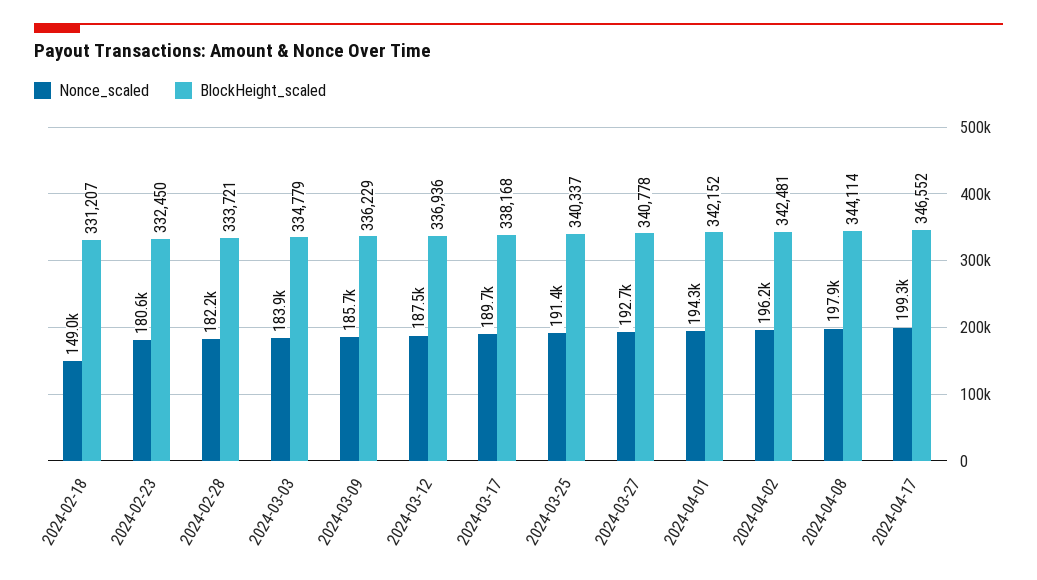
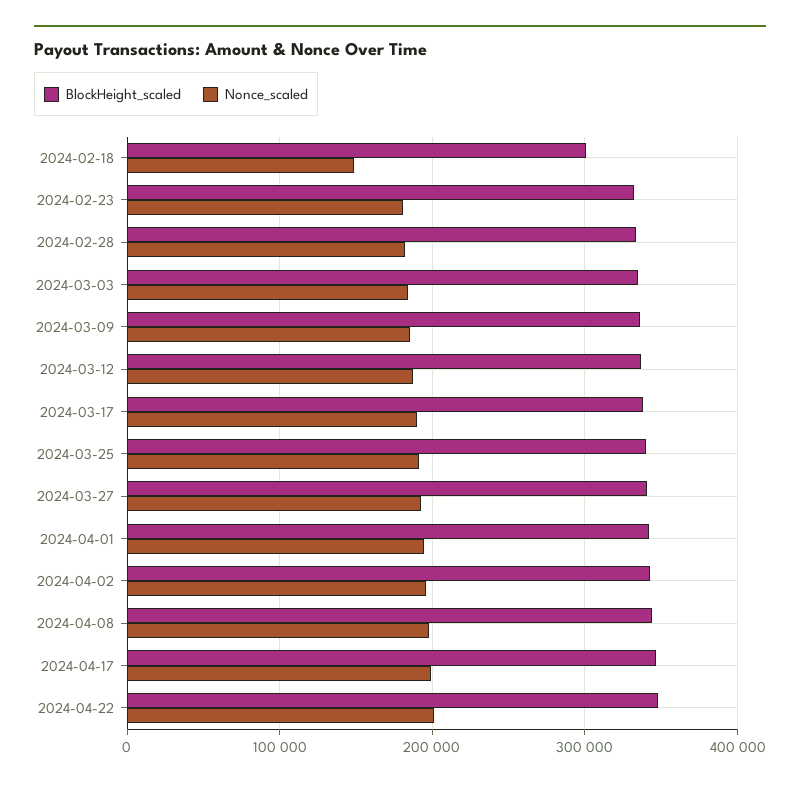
BlockHeight_scaled, 2024-02-18: 331207 -> 300000
BlockHeight_scaled, 2024-04-22: none -> 350000
Nonce_scaled, 2024-04-22: none -> 200000

